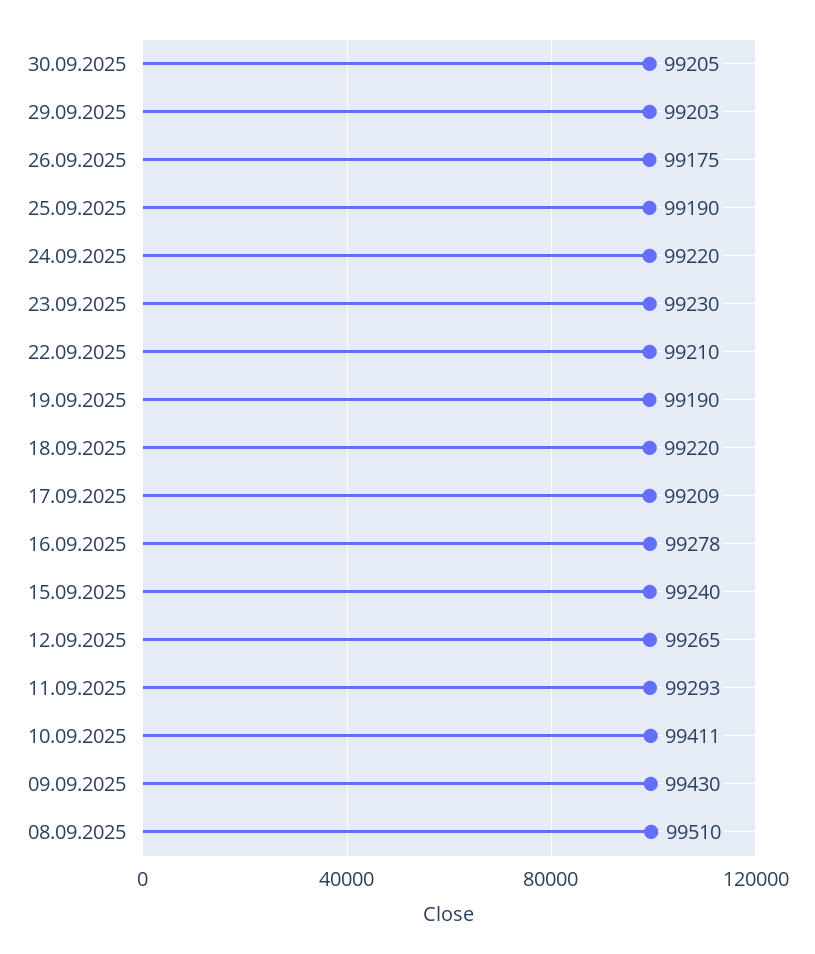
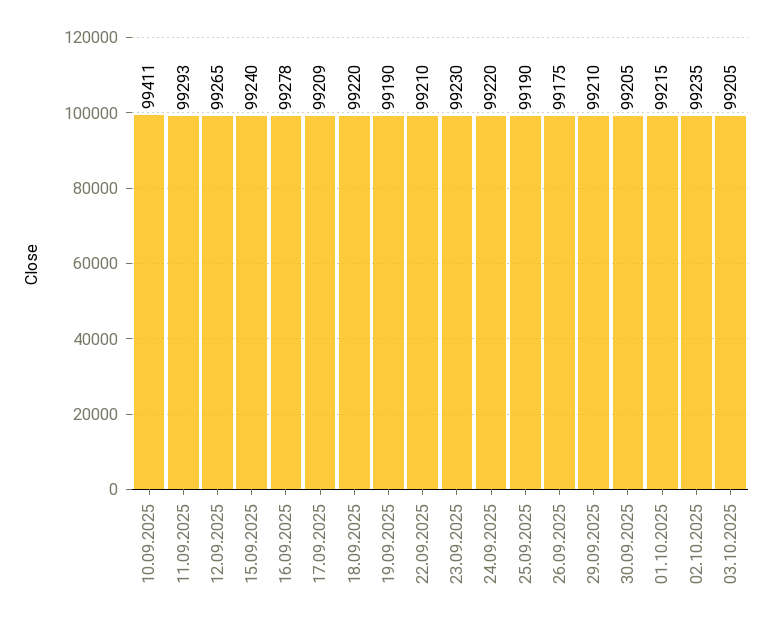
29.09.2025: 99203 -> 99210
09.09.2025: 99430 -> none
08.09.2025: 99510 -> none
01.10.2025: none -> 99215
02.10.2025: none -> 99235
03.10.2025: none -> 99205

